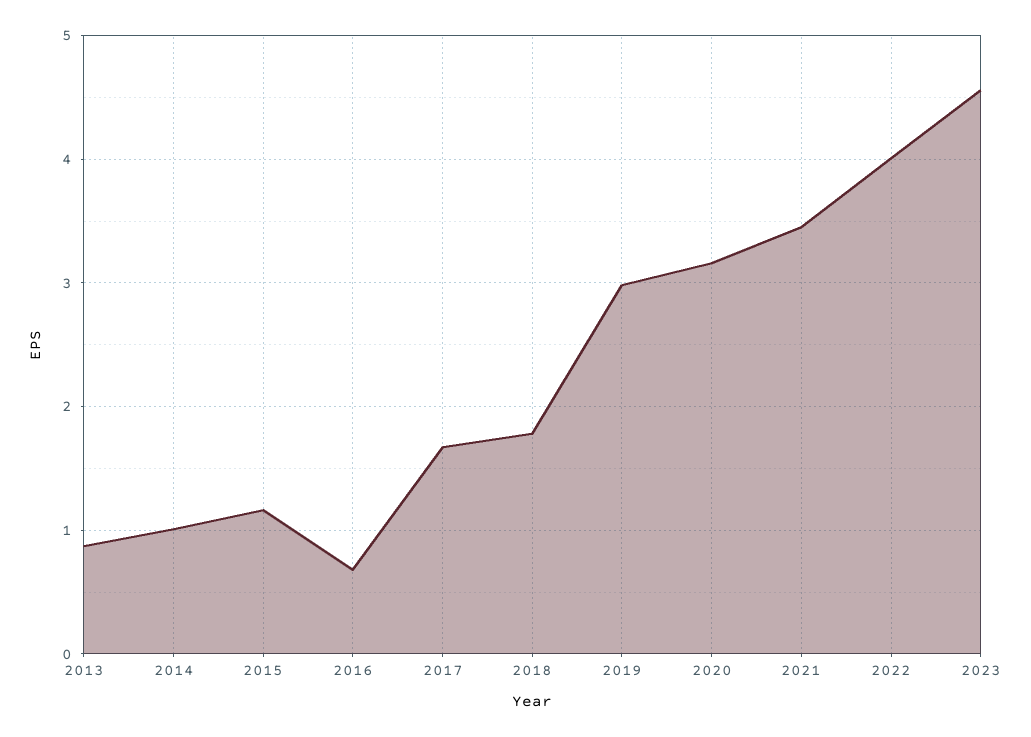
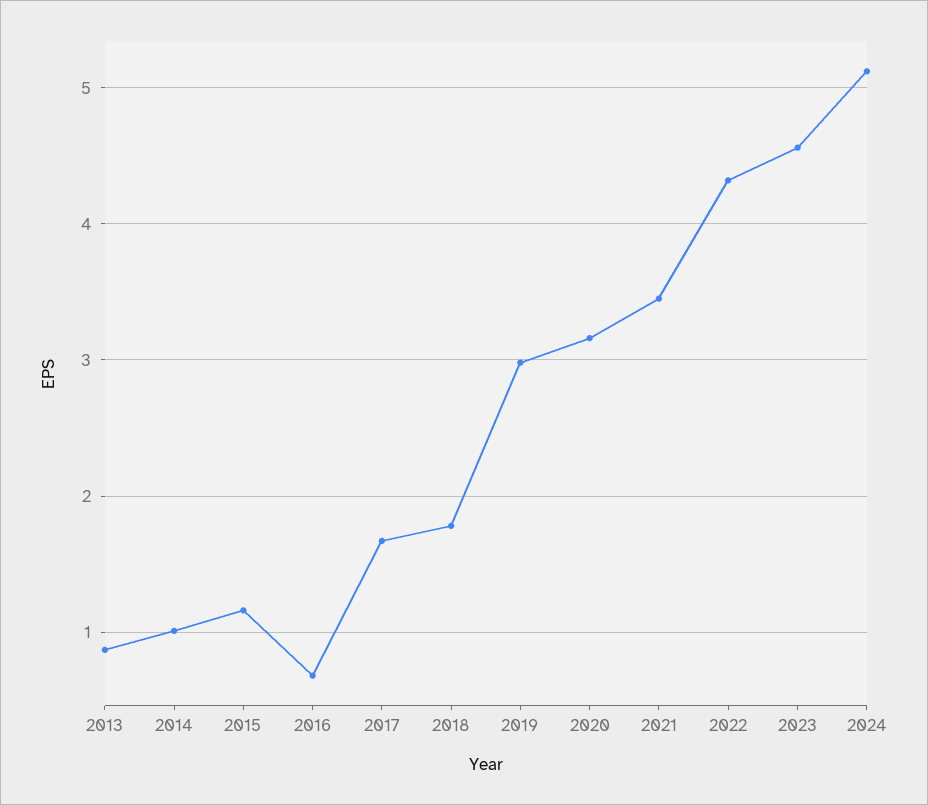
2022: 4 -> 4.3
2024: none -> 5.1

